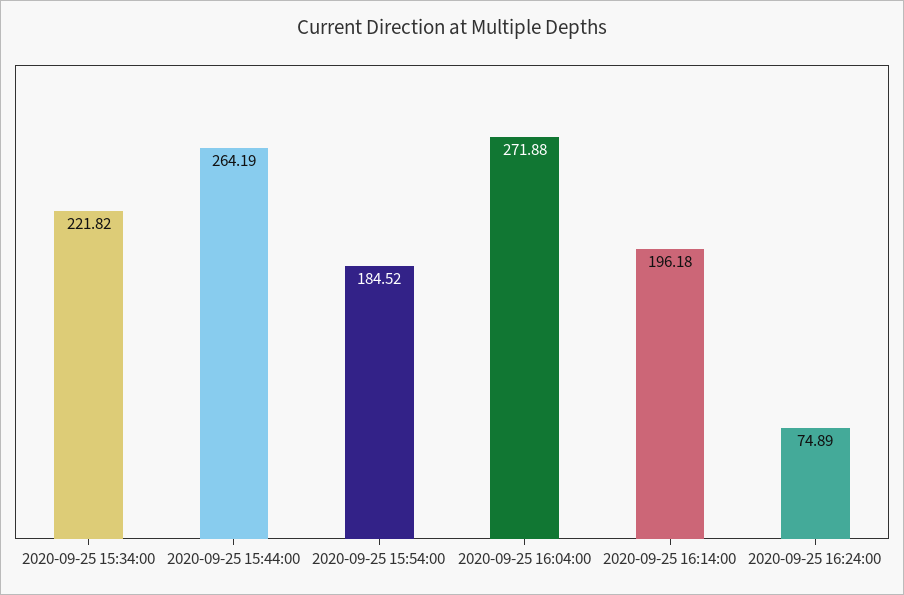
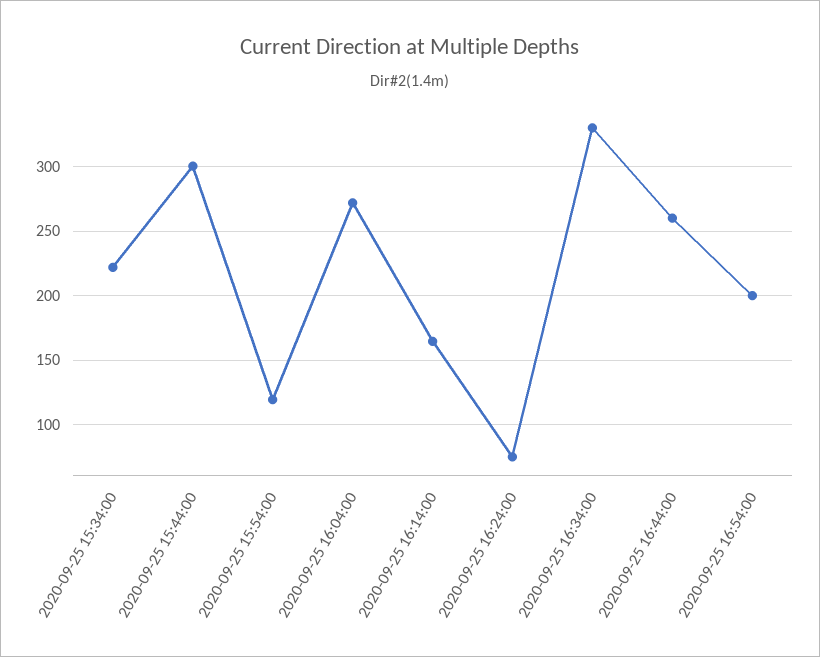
2020-09-25 15:44:00: 264.19 -> 300
2020-09-25 15:54:00: 184.52 -> 120
2020-09-25 16:14:00: 196.18 -> 165
2020-09-25 16:34:00: none -> 330
2020-09-25 16:44:00: none -> 260
2020-09-25 16:54:00: none -> 200

